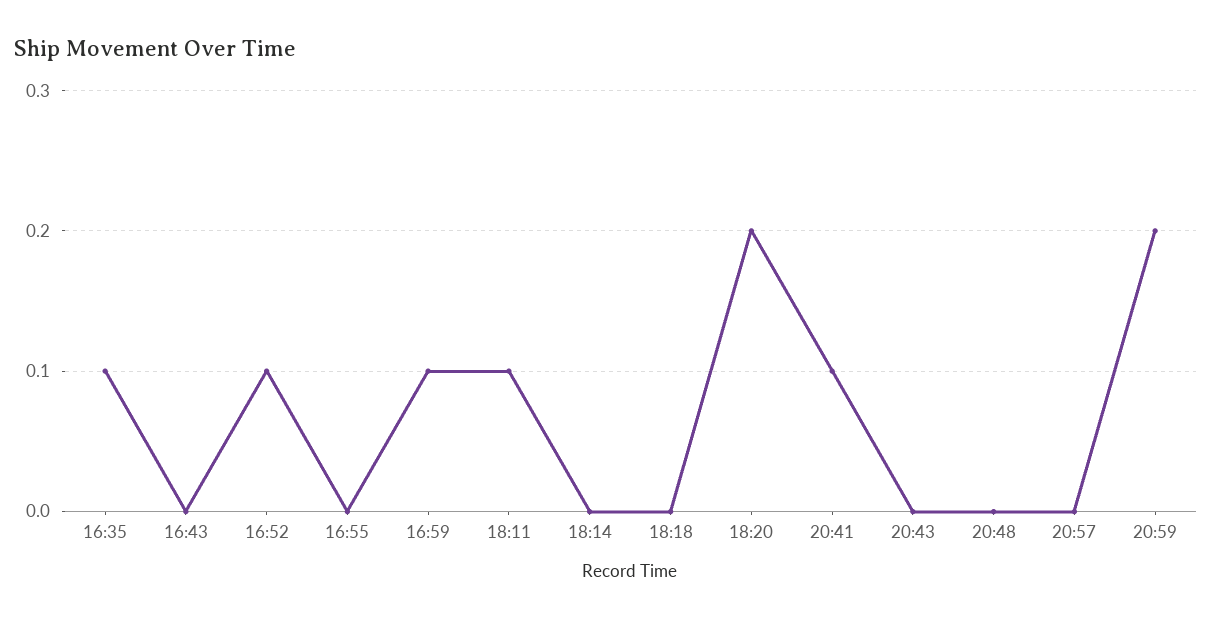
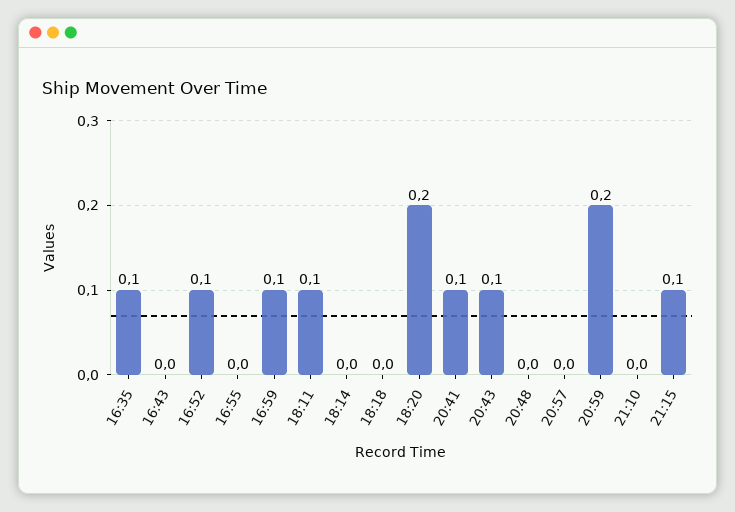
20:43: 0 -> 0.1
21:10: none -> 0
21:15: none -> 0.1

